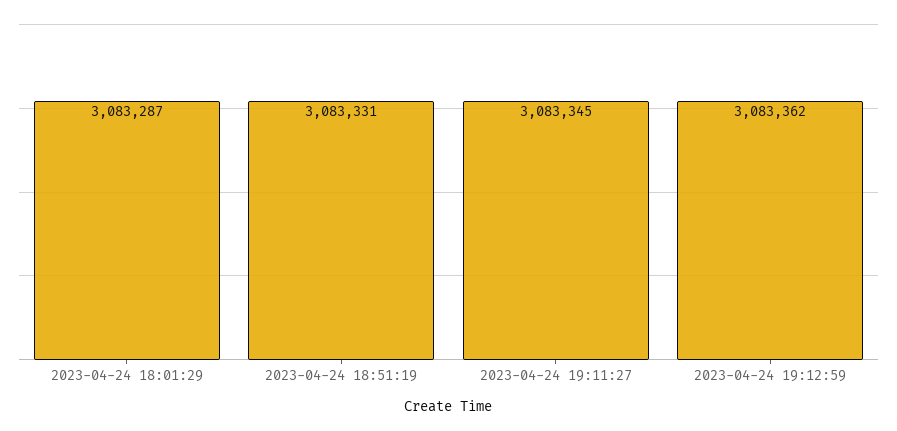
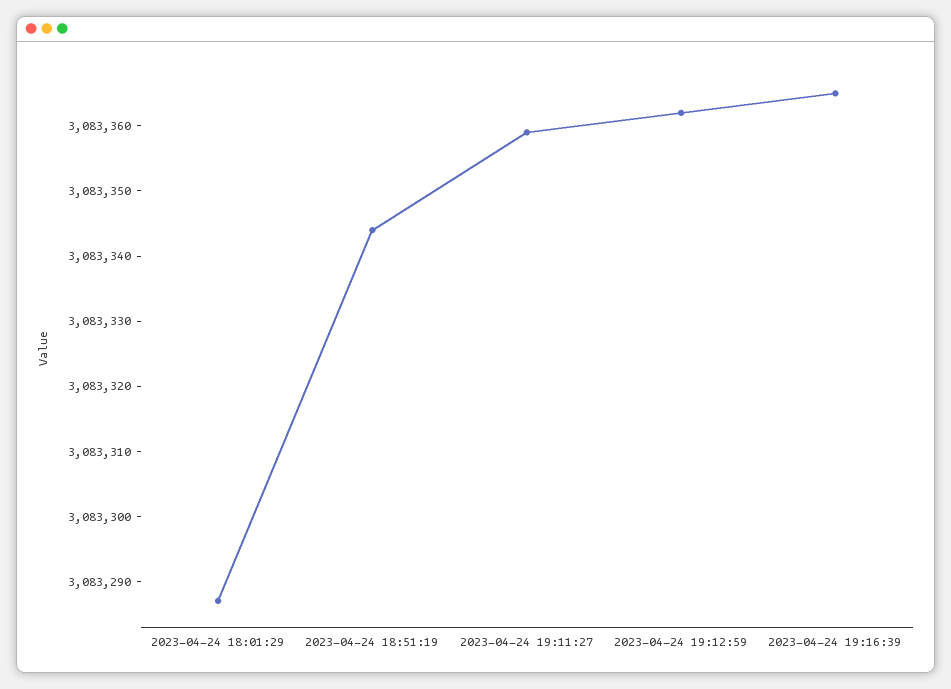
2023-04-24 18:51:19: 3083331 -> 3083345
2023-04-24 19:11:27: 3083345 -> 3083360
2023-04-24 19:16:39: none -> 3083365

